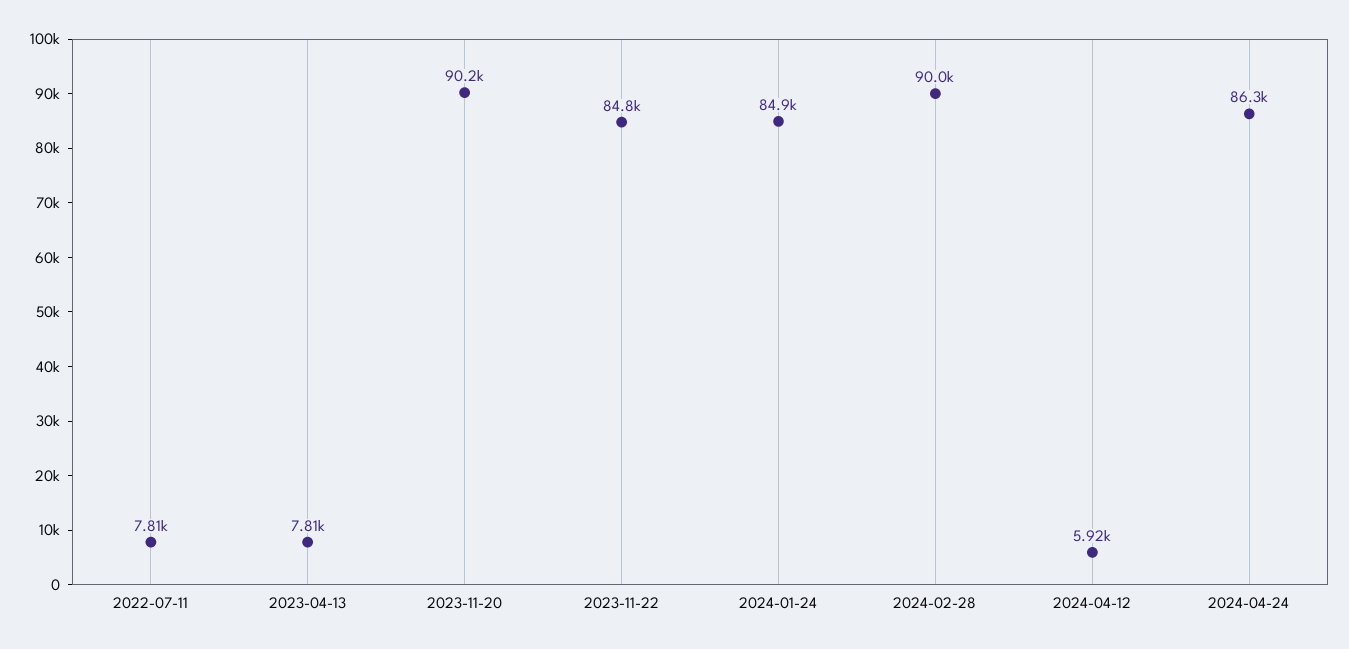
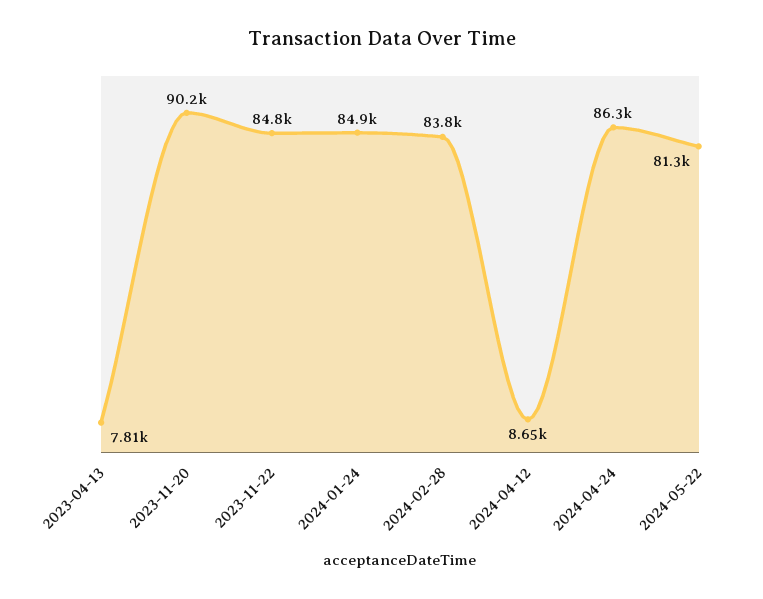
2022-07-11: 7810 -> none
2024-02-28: 90000 -> 83800
2024-04-12: 5920 -> 8650
2024-05-22: none -> 81300

